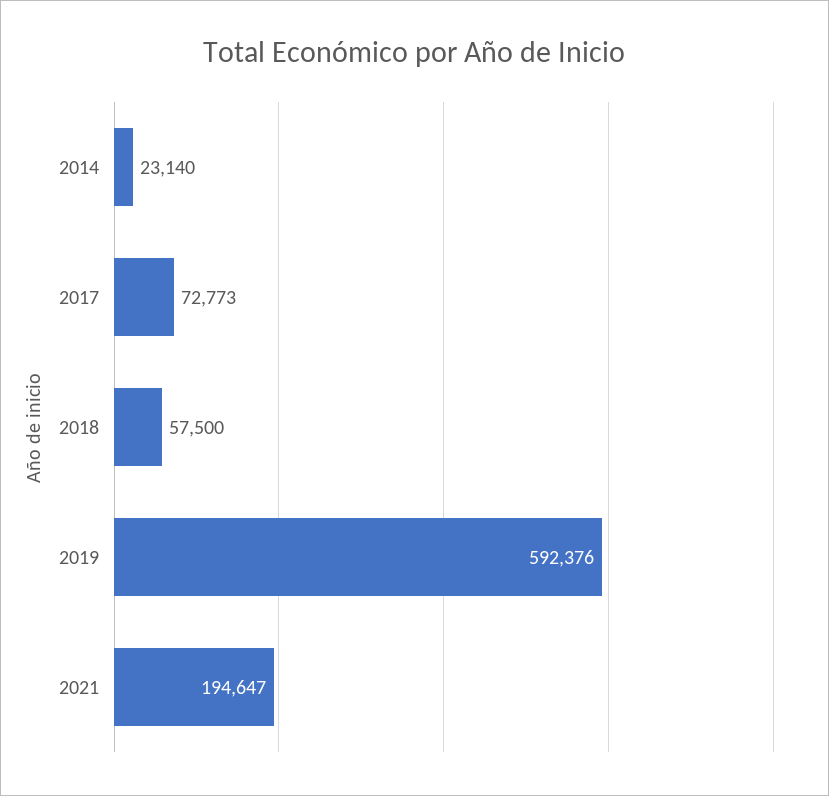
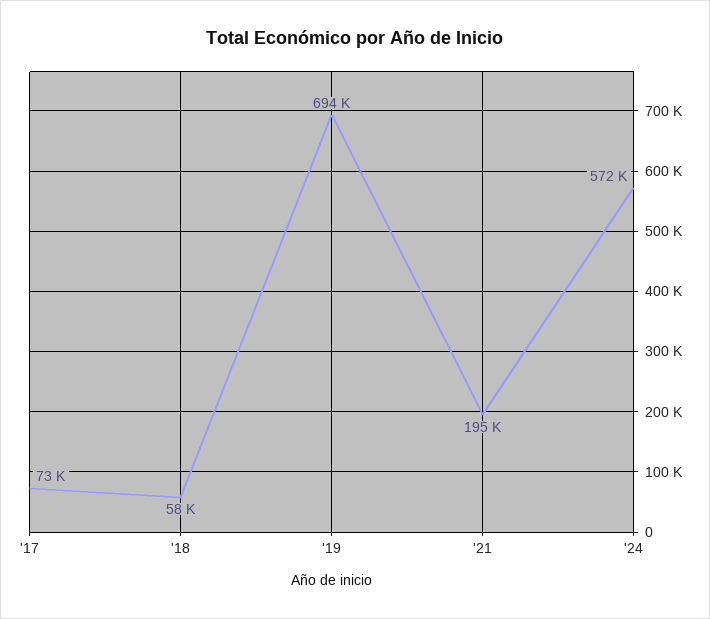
2014: 23140 -> none
2019: 592376 -> 694000
'24: none -> 572000

